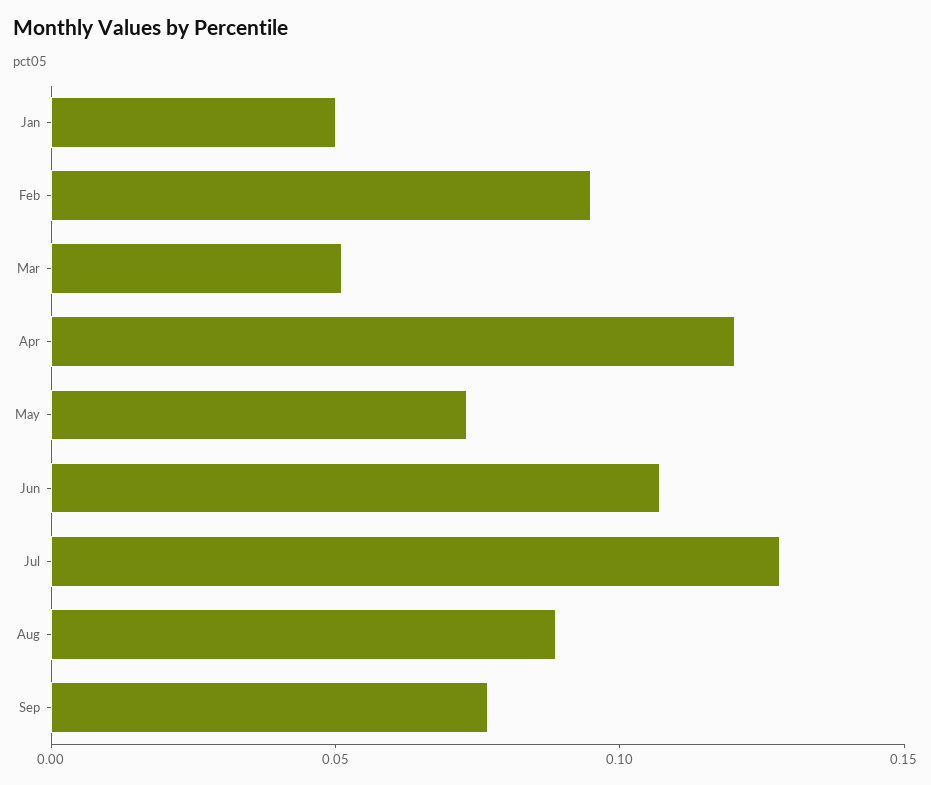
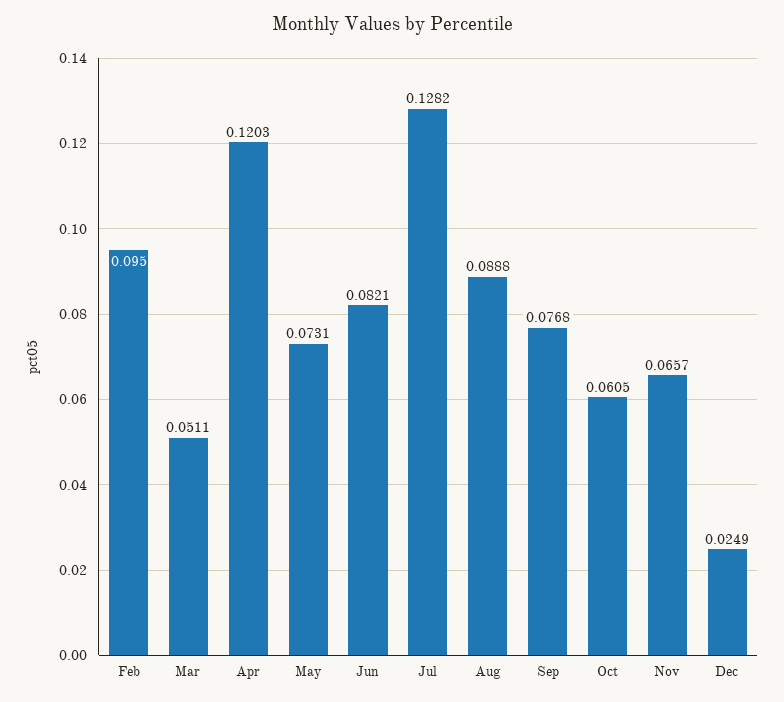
Jan: 0.05 -> none
Jun: 0.11 -> 0.0821
Oct: none -> 0.0605
Nov: none -> 0.0657
Dec: none -> 0.0249

